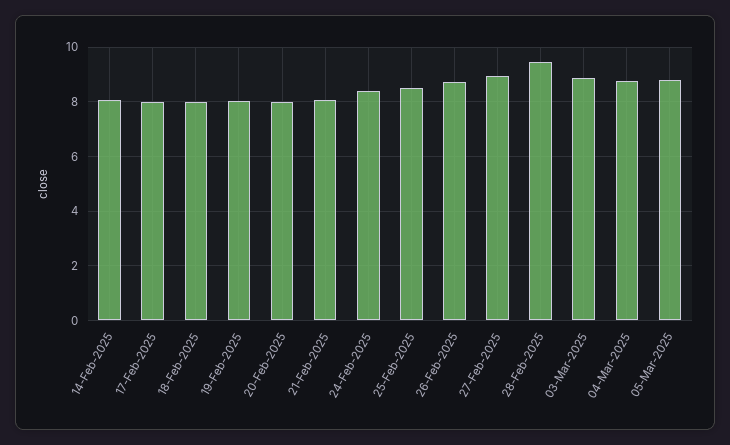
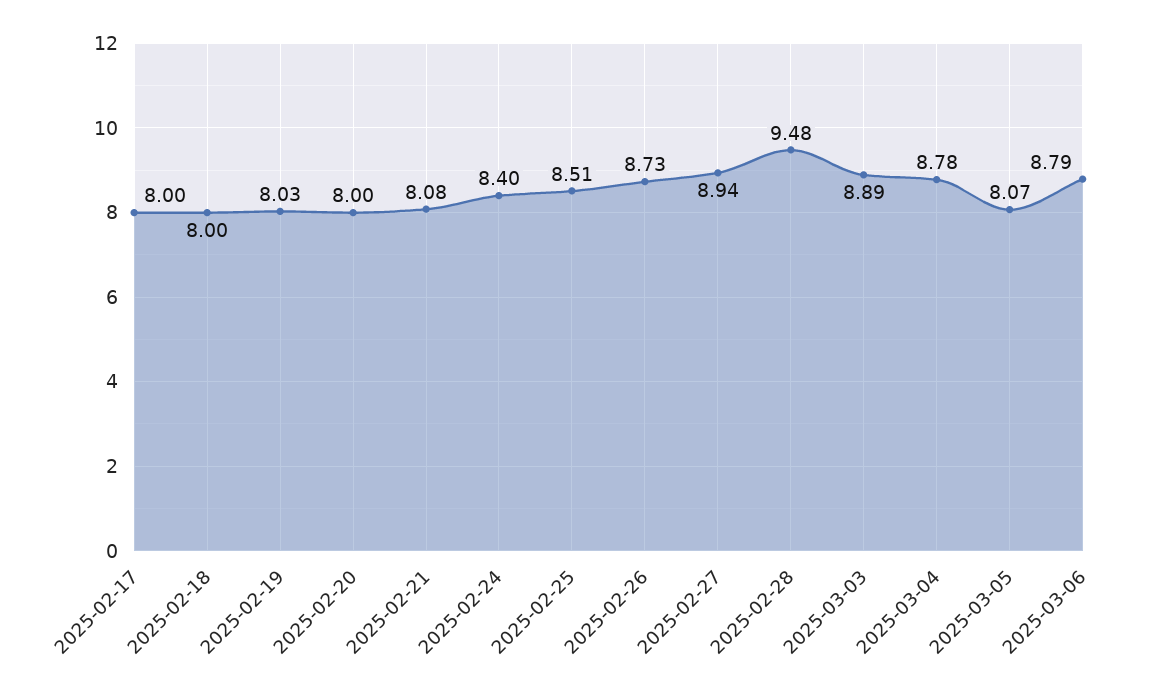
14-Feb-2025: 8 -> none
05-Mar-2025: 8.75 -> 8.07
2025-03-06: none -> 8.79

